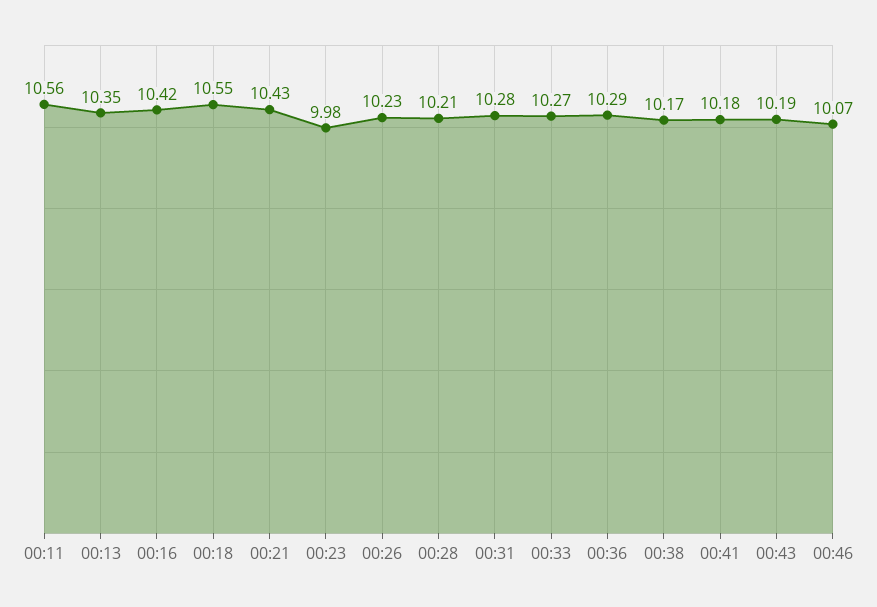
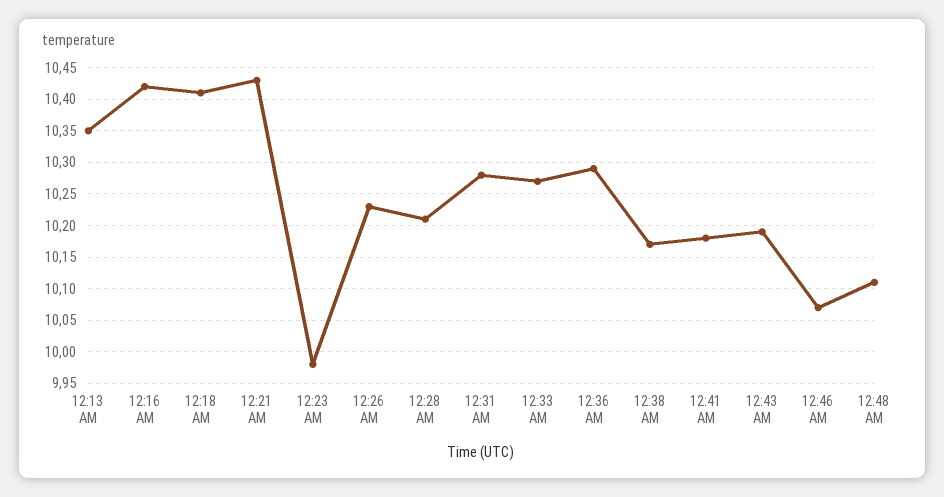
00:11: 10.56 -> none
00:18: 10.55 -> 10.41
12:48 AM: none -> 10.11

